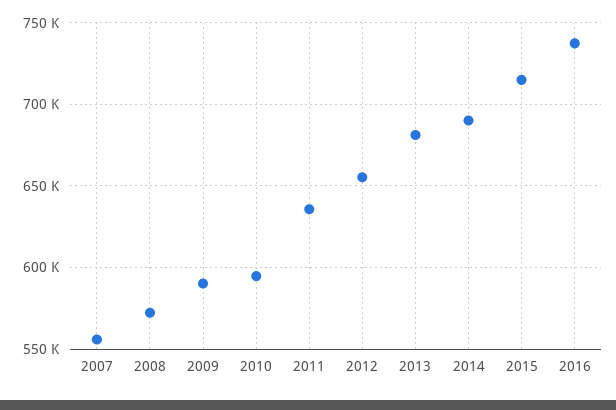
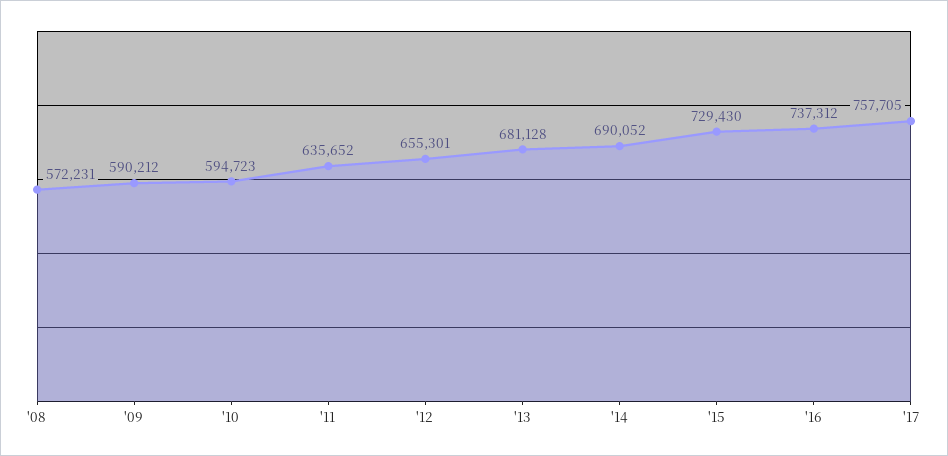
2007: 555000 -> none
2015: 715000 -> 729430
'17: none -> 757705

